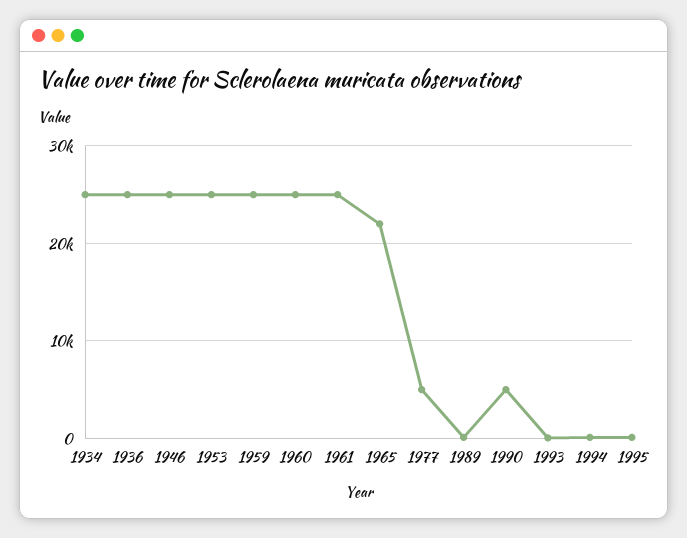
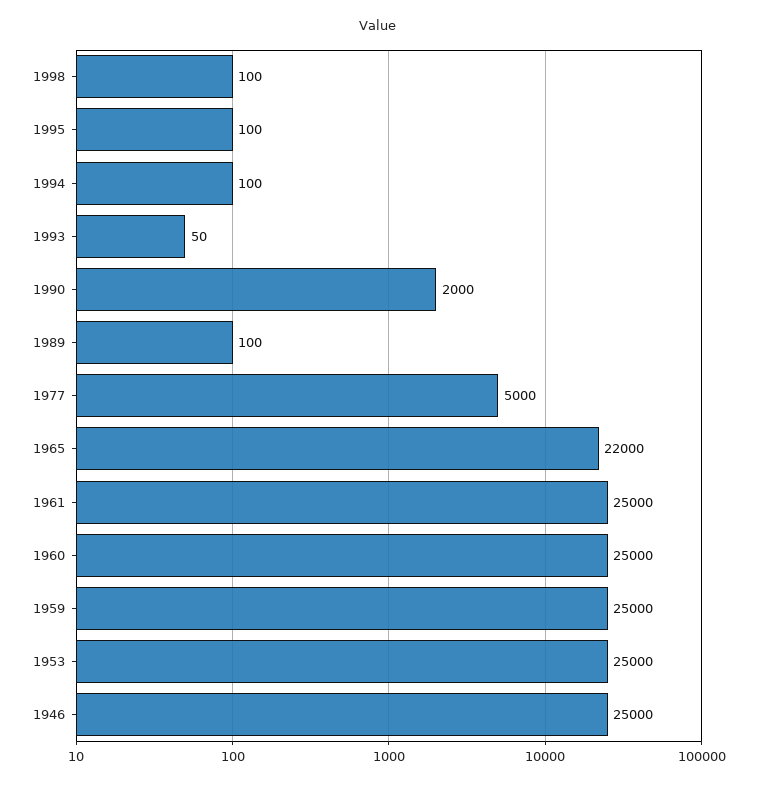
1934: 25000 -> none
1936: 25000 -> none
1990: 5000 -> 2000
1998: none -> 100

